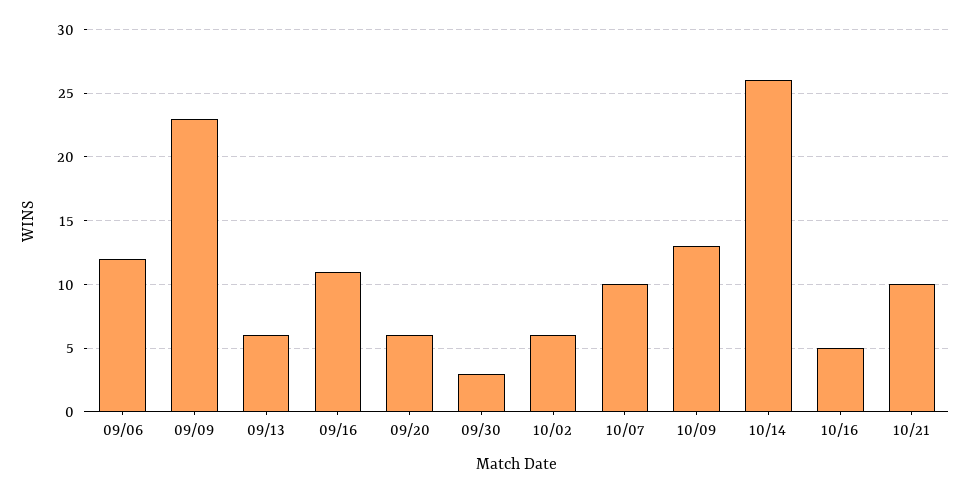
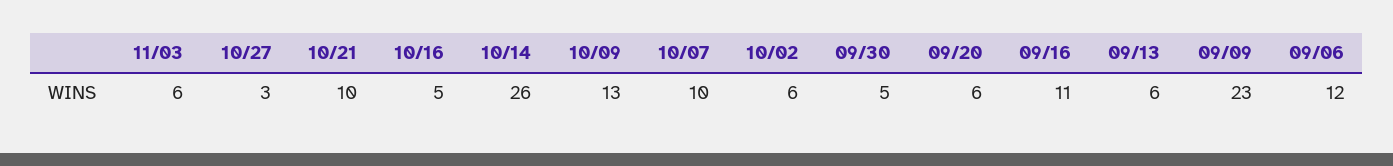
09/30: 3 -> 5
11/03: none -> 6
10/27: none -> 3

